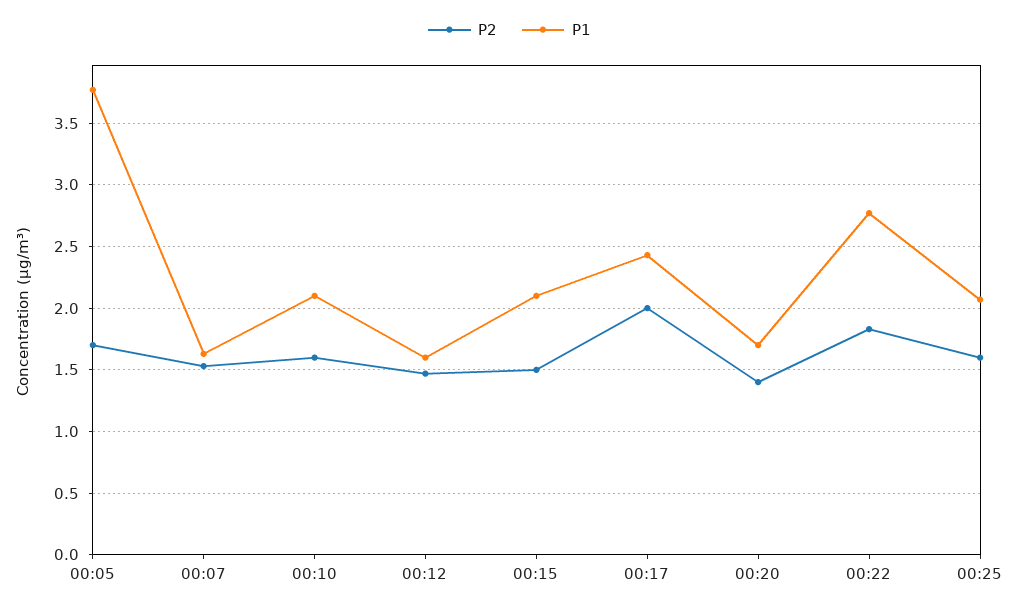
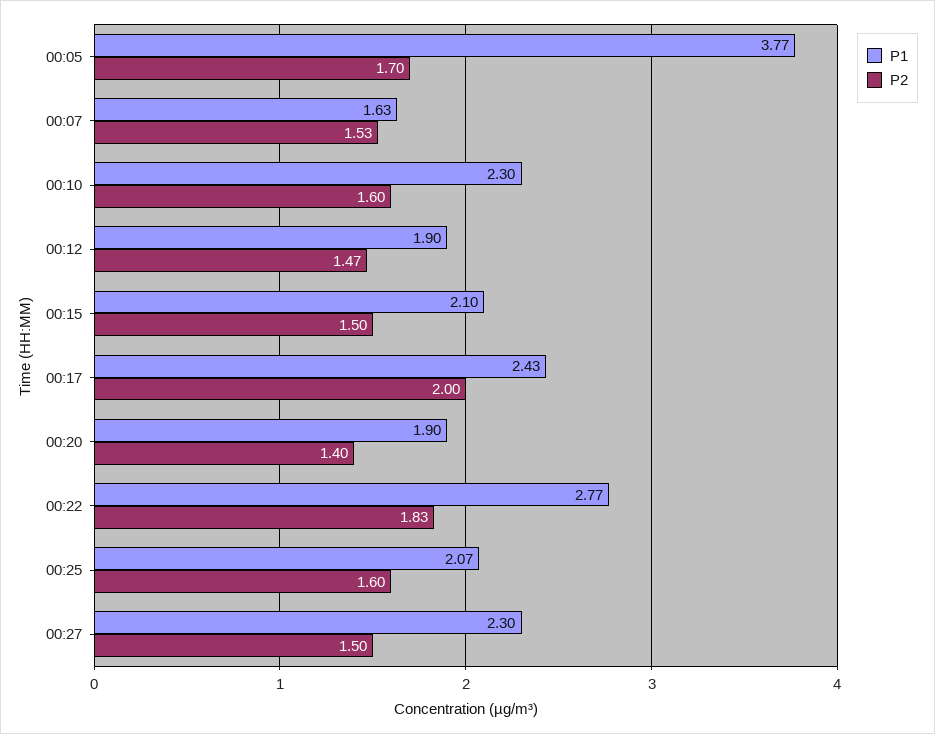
P1, 00:10: 2.1 -> 2.3
P1, 00:12: 1.6 -> 1.9
P1, 00:20: 1.7 -> 1.9
P1, 00:27: none -> 2.3
P2, 00:27: none -> 1.5

